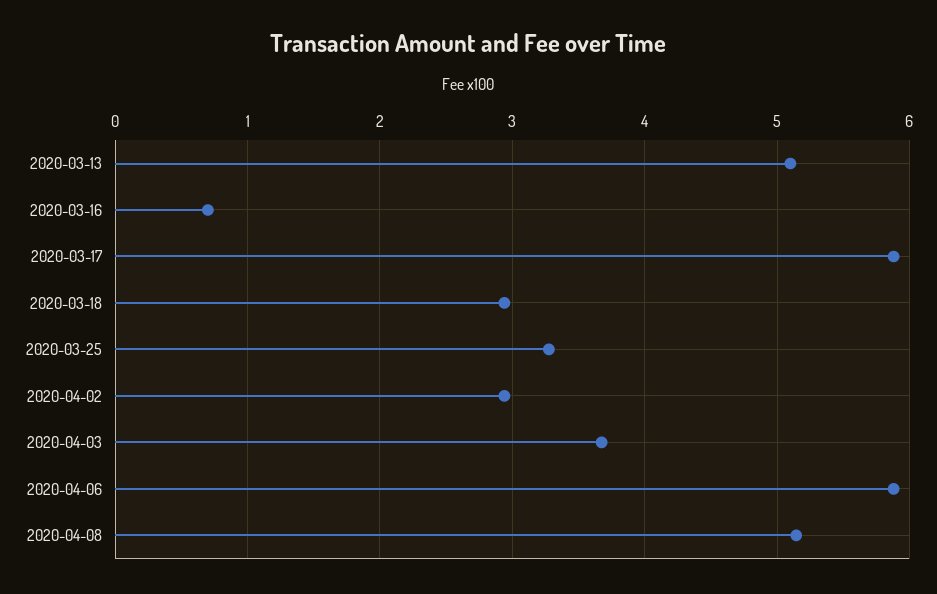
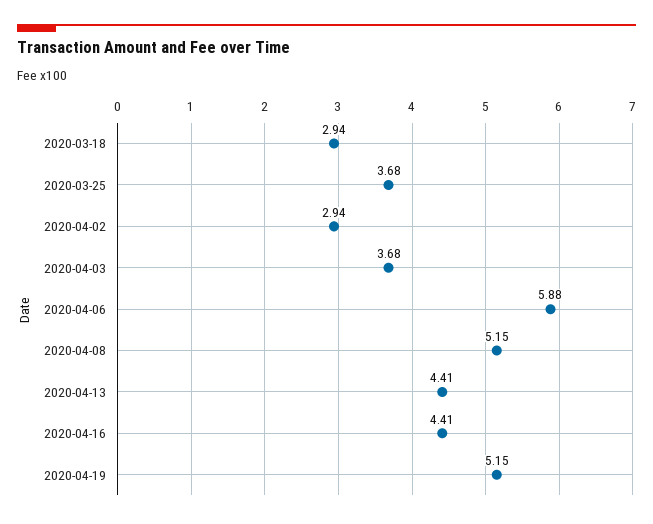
2020-03-13: 5.1 -> none
2020-03-16: 0.7 -> none
2020-03-17: 5.9 -> none
2020-03-25: 3.3 -> 3.68
2020-04-13: none -> 4.41
2020-04-16: none -> 4.41
2020-04-19: none -> 5.15

